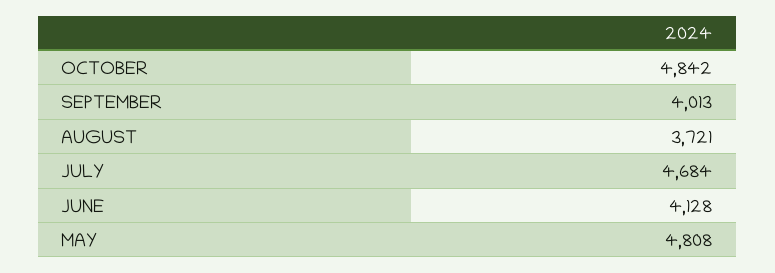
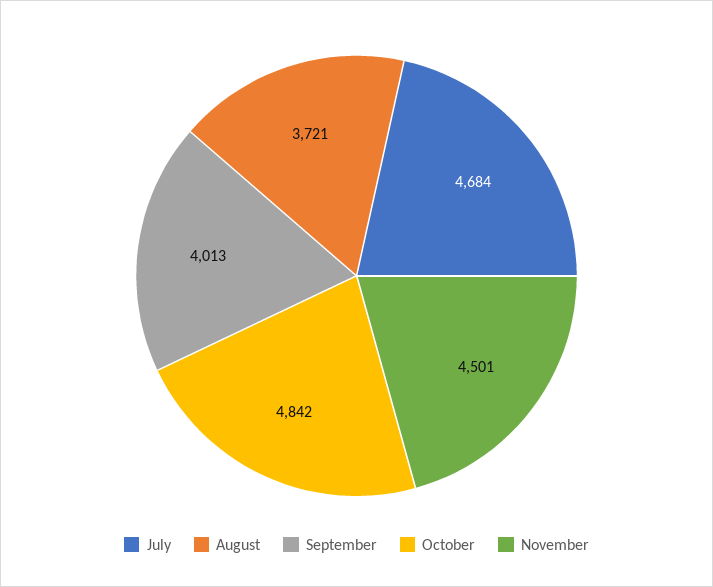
JUNE: 4128 -> none
MAY: 4808 -> none
November: none -> 4501

